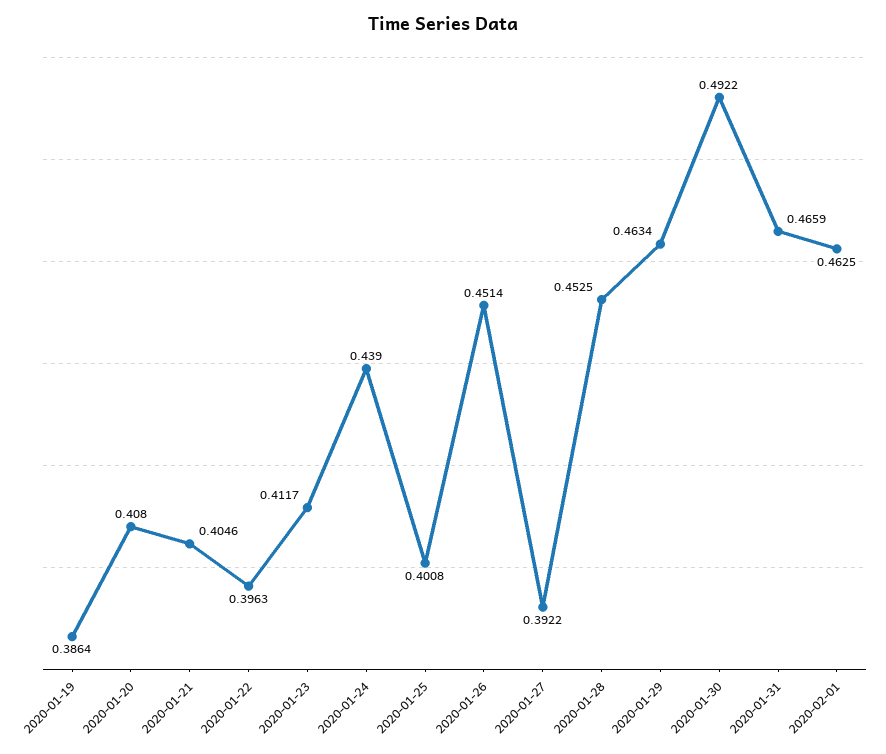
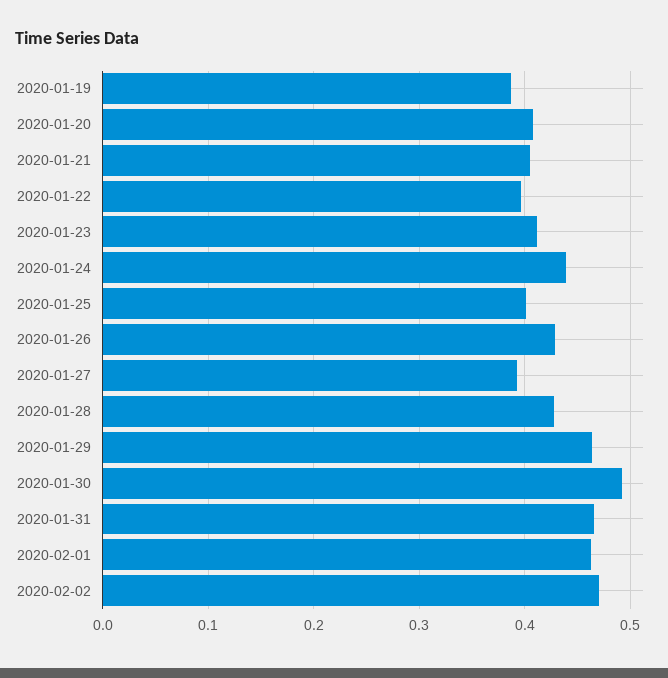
2020-01-26: 0.4514 -> 0.43
2020-01-28: 0.4525 -> 0.43
2020-02-02: none -> 0.47

